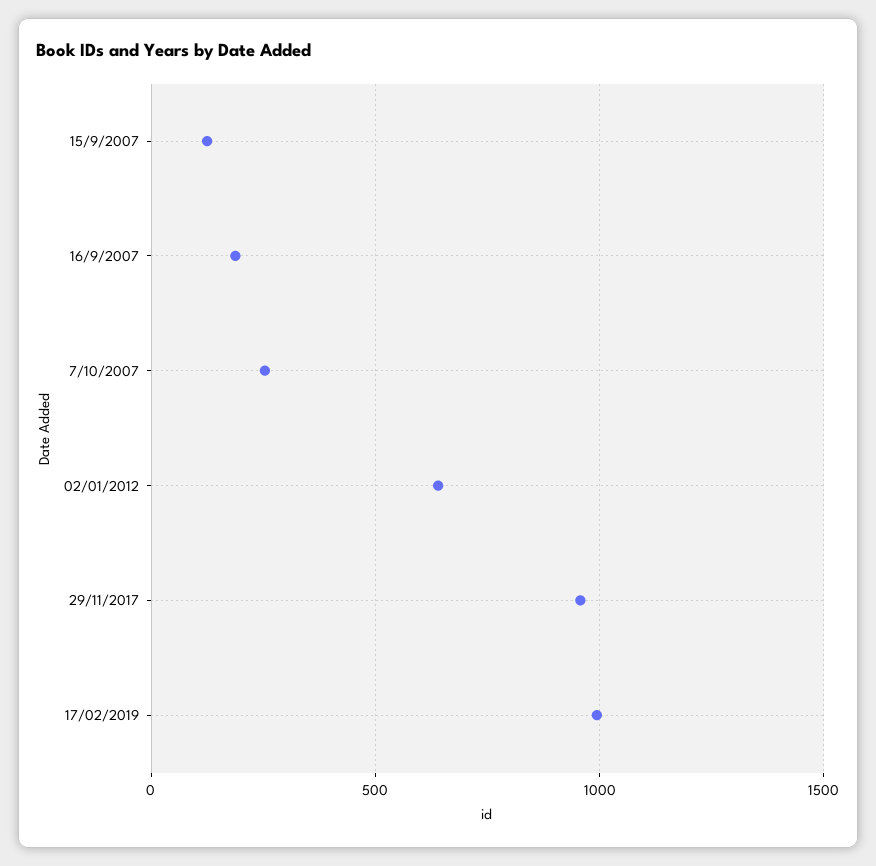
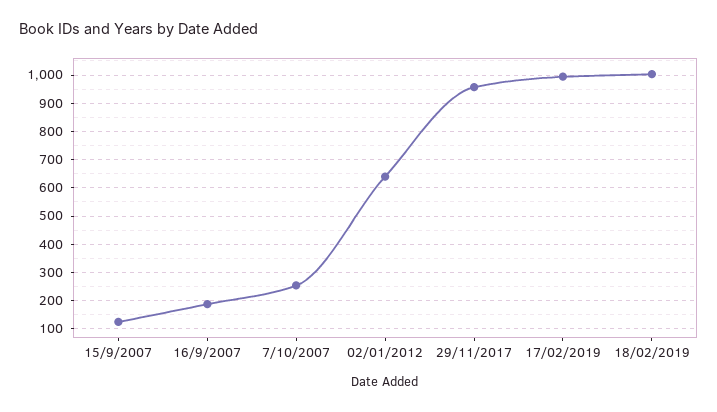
18/02/2019: none -> 1000

